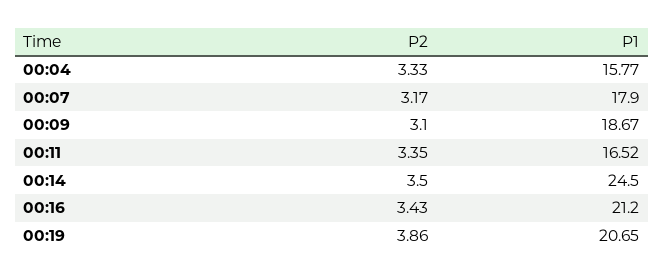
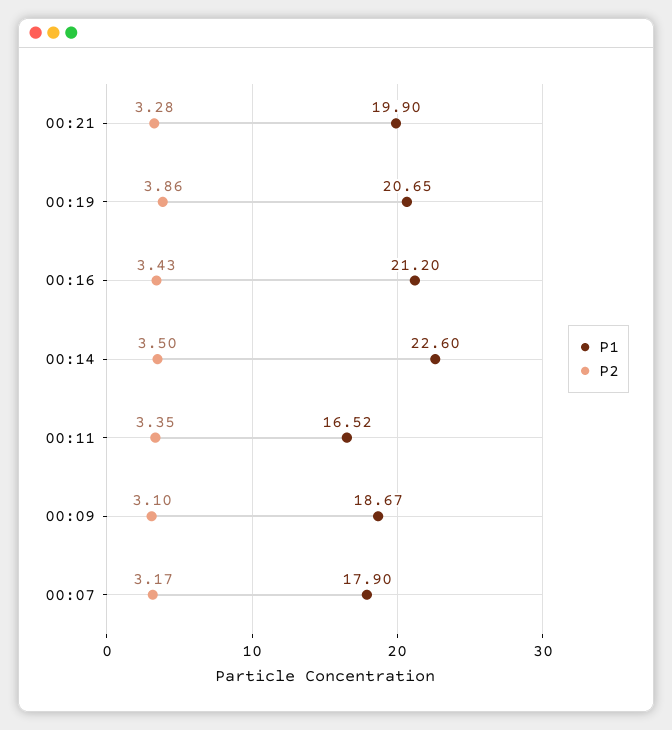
P2, 00:04: 3.33 -> none
P1, 00:04: 15.77 -> none
P1, 00:14: 24.5 -> 22.6
P1, 00:21: none -> 19.9
P2, 00:21: none -> 3.28

